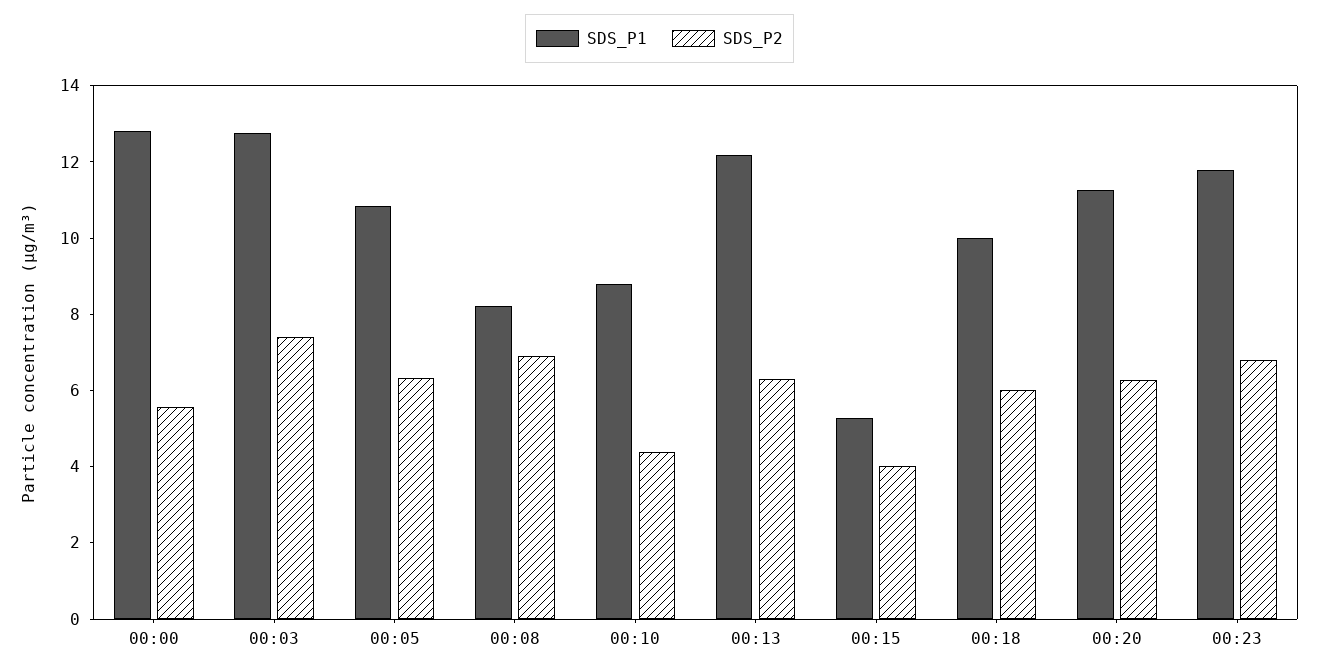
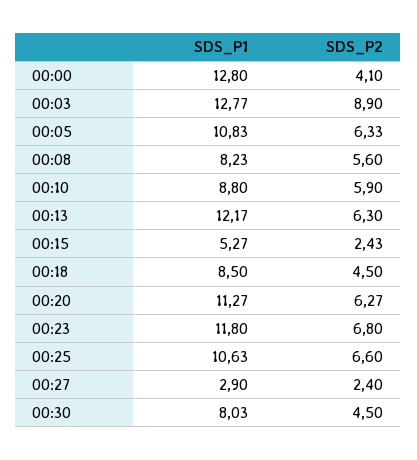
SDS_P2, 00:00: 5.5 -> 4.1
SDS_P2, 00:03: 7.5 -> 8.9
SDS_P2, 00:08: 7 -> 5.6
SDS_P2, 00:10: 4.5 -> 5.9
SDS_P2, 00:15: 4 -> 2.43
SDS_P1, 00:18: 10 -> 8.5
SDS_P2, 00:18: 6 -> 4.5
SDS_P1, 00:25: none -> 10.63
SDS_P2, 00:25: none -> 6.6
SDS_P1, 00:27: none -> 2.9
SDS_P2, 00:27: none -> 2.4
SDS_P1, 00:30: none -> 8.03
SDS_P2, 00:30: none -> 4.5

